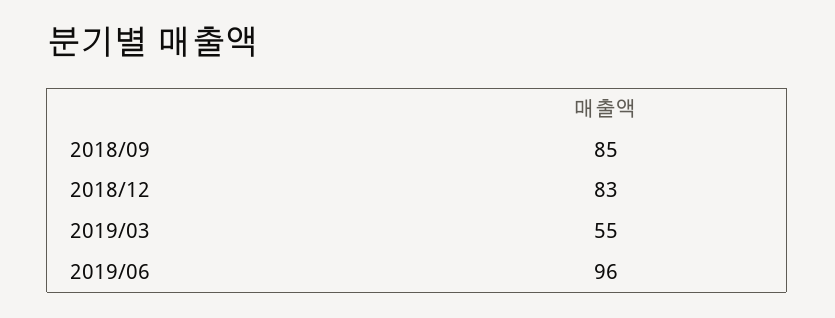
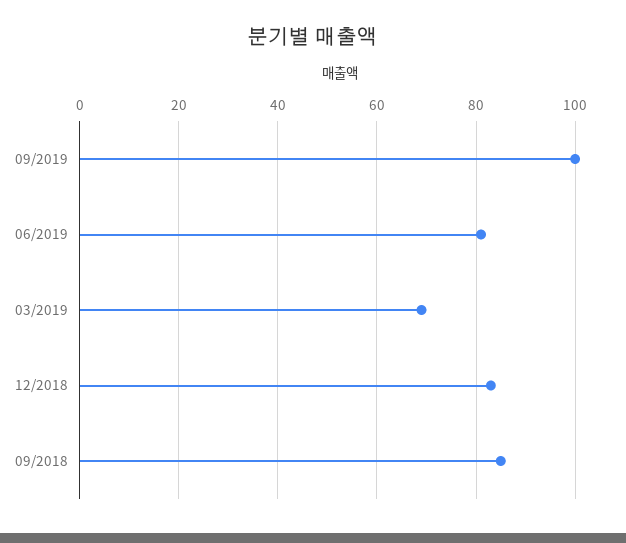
2019/03: 55 -> 70
2019/06: 96 -> 80
09/2019: none -> 100

